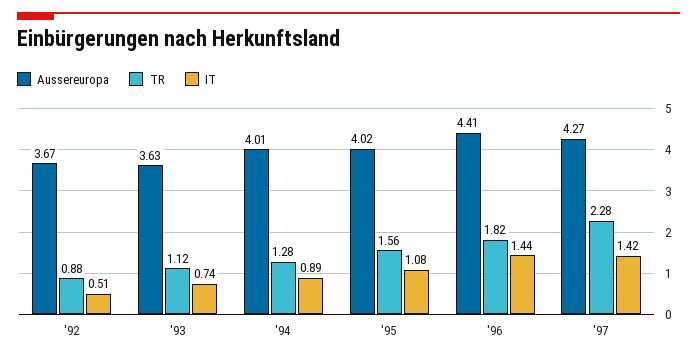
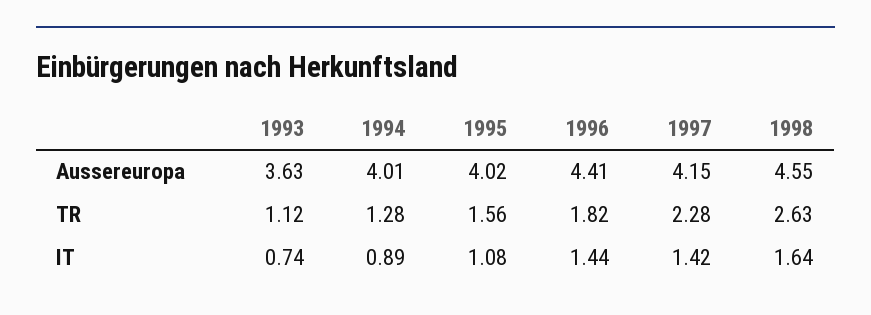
Aussereuropa, '92: 3.67 -> none
TR, '92: 0.88 -> none
IT, '92: 0.51 -> none
Aussereuropa, '97: 4.27 -> 4.15
Aussereuropa, 1998: none -> 4.55
TR, 1998: none -> 2.63
IT, 1998: none -> 1.64

